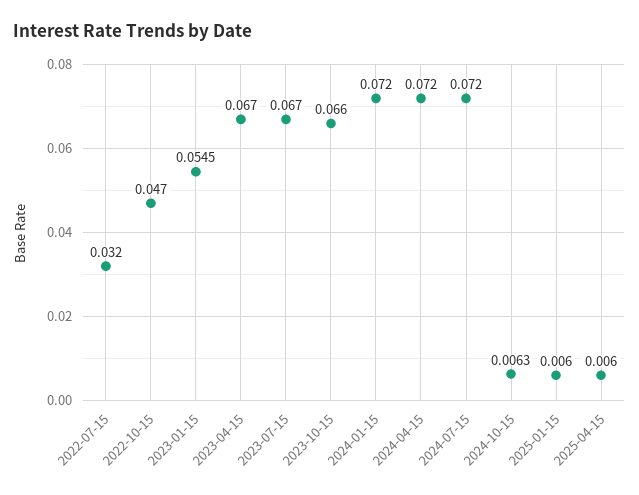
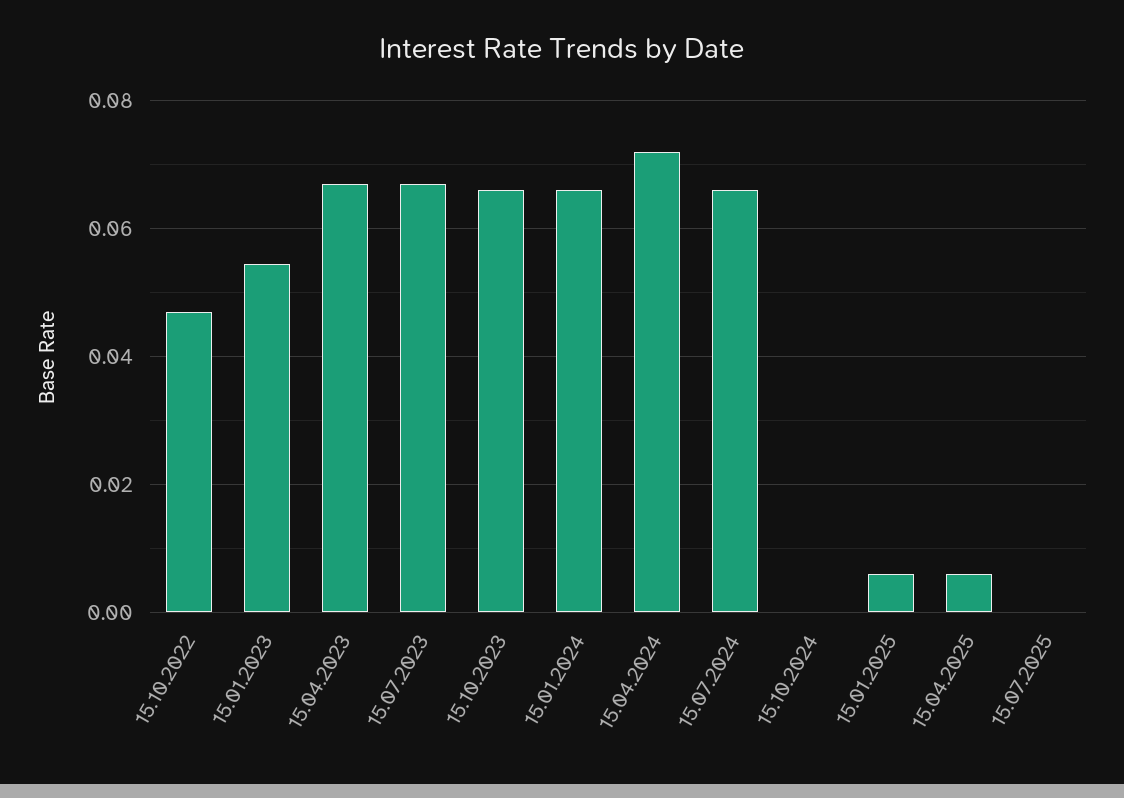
2022-07-15: 0.032 -> none
2024-01-15: 0.072 -> 0.066
2024-07-15: 0.072 -> 0.066
2024-10-15: 0.0063 -> 0
15.07.2025: none -> 0

